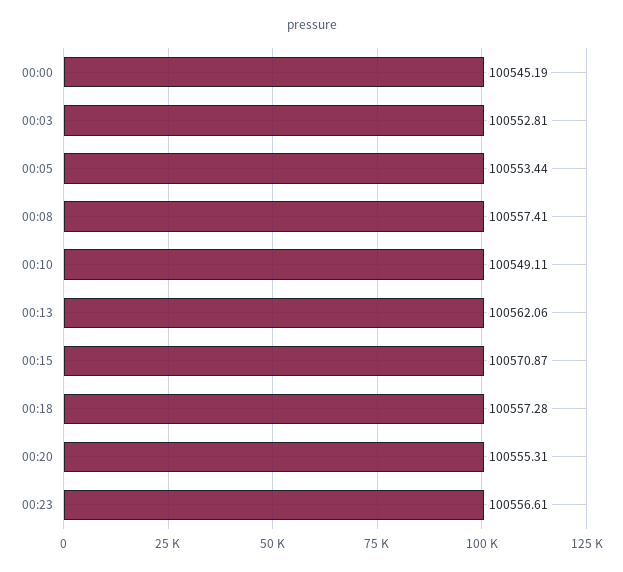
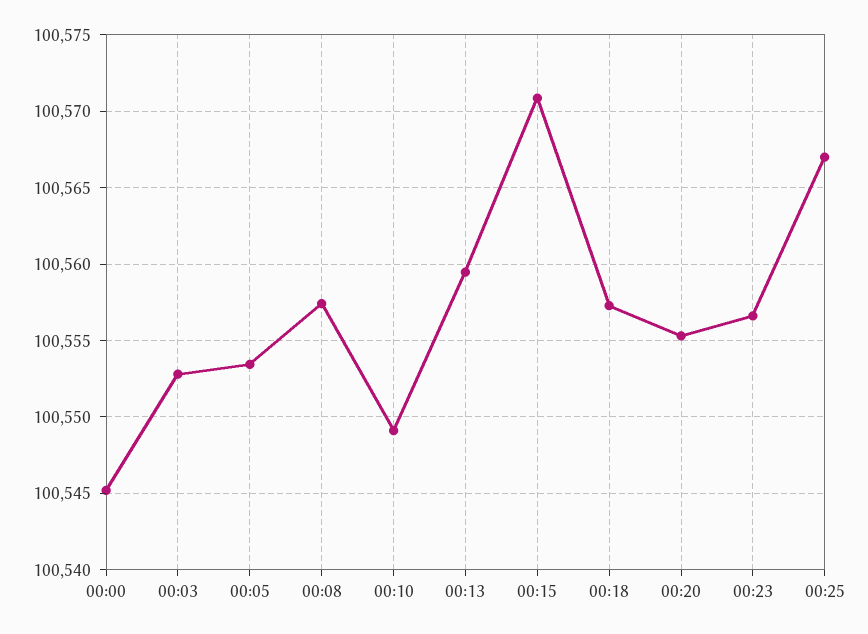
00:13: 100562.06 -> 100559.5
00:25: none -> 100567

